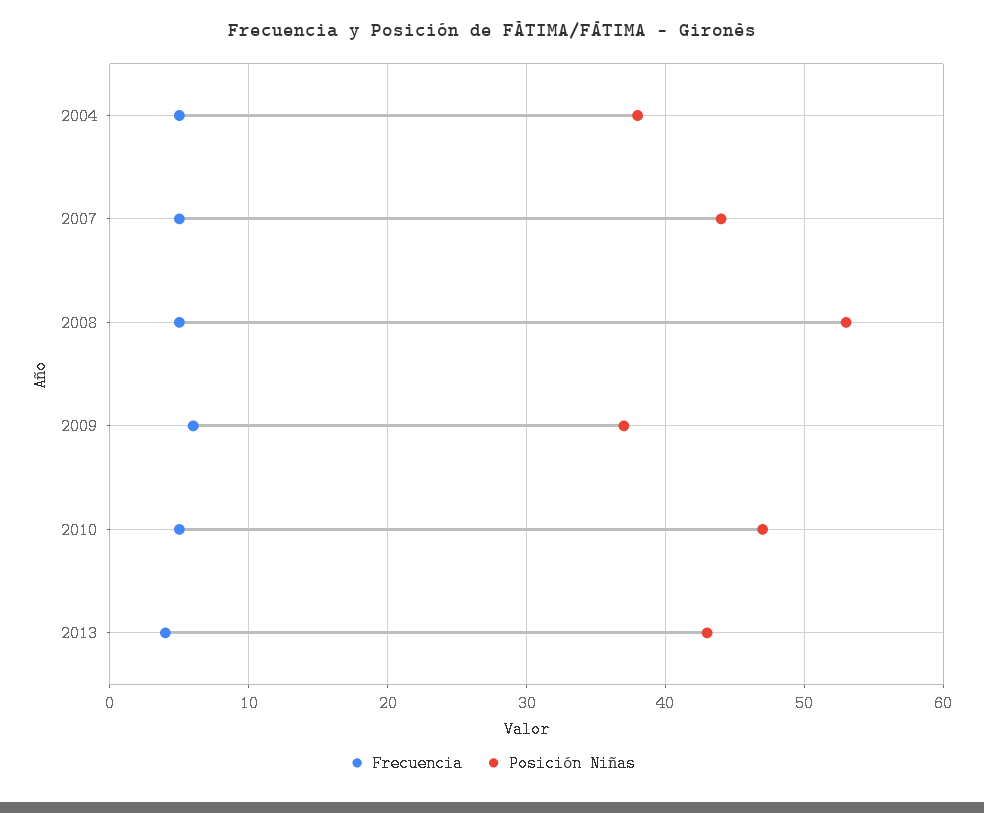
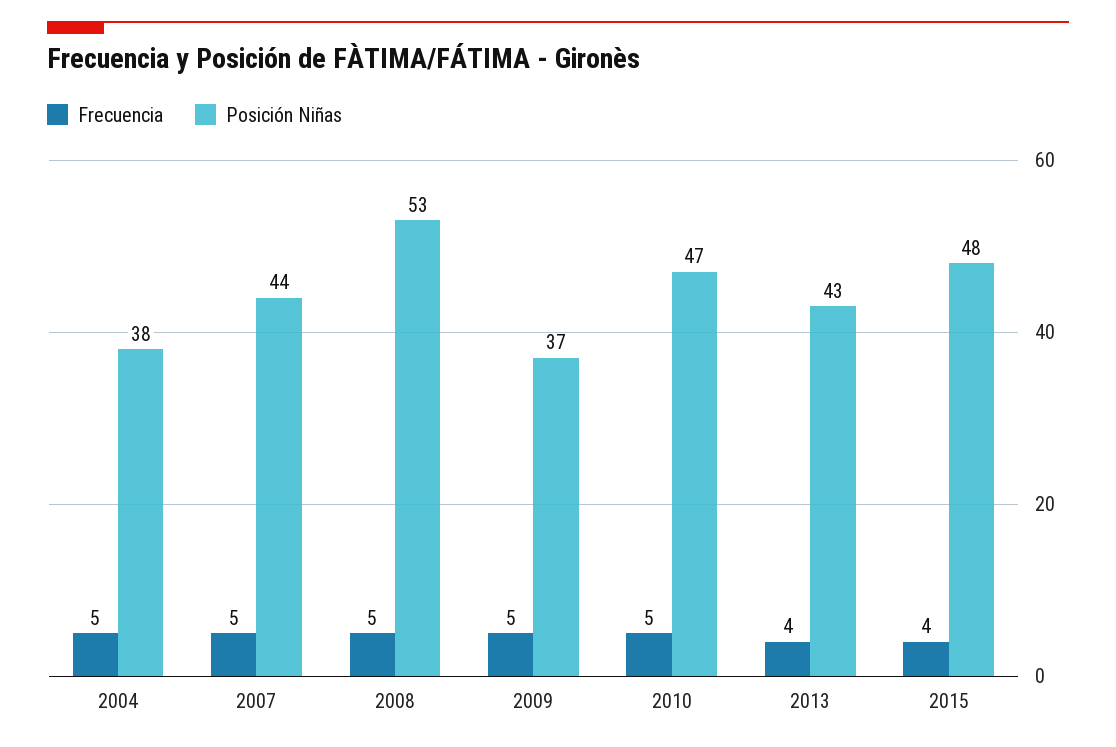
Frecuencia, 2009: 6 -> 5
Frecuencia, 2015: none -> 4
Posición Niñas, 2015: none -> 48

